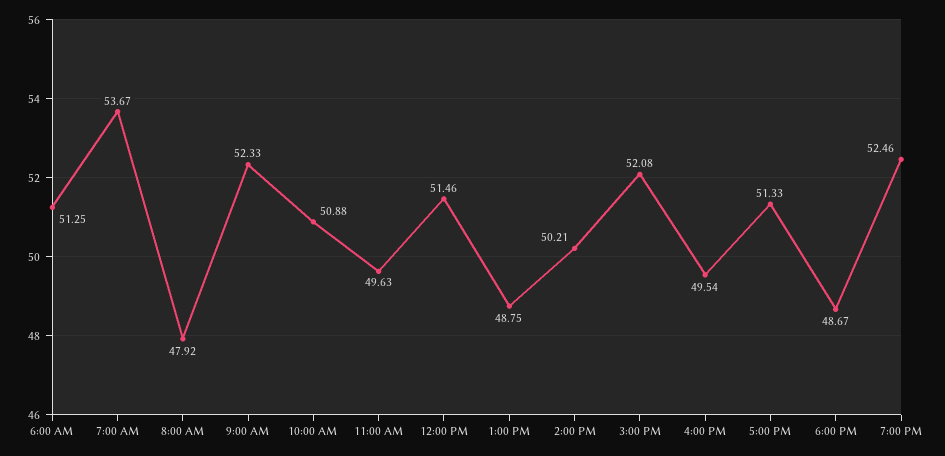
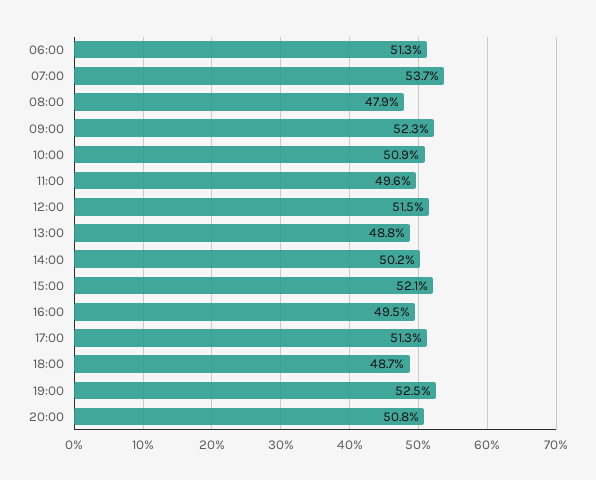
20:00: none -> 50.8

